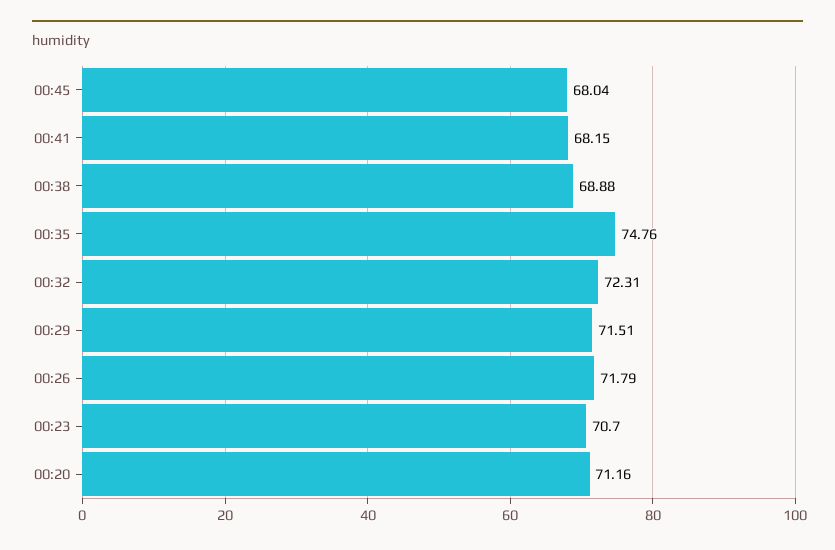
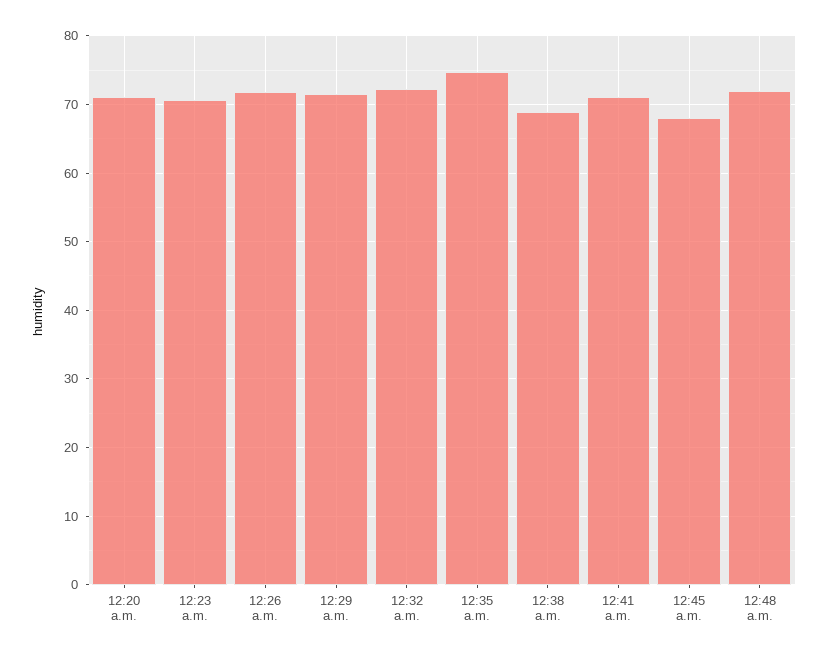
00:41: 68.15 -> 71
12:48 a.m.: none -> 72

